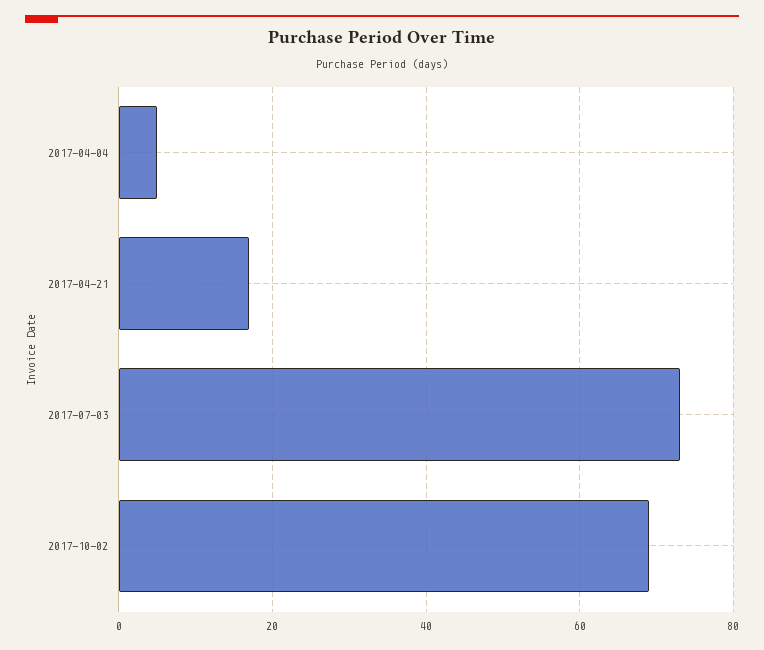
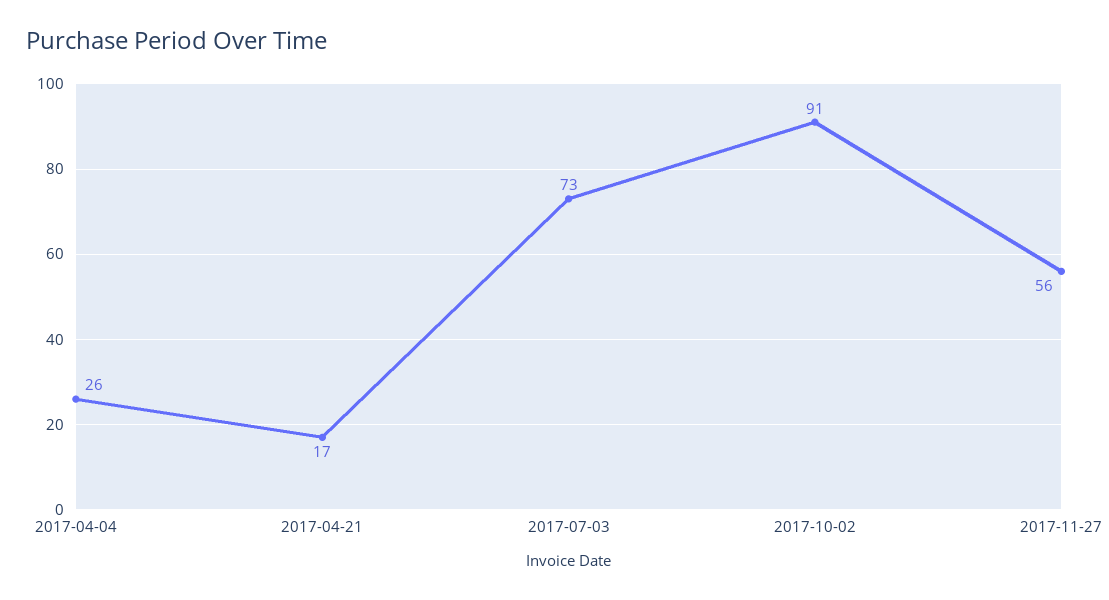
2017-04-04: 5 -> 26
2017-10-02: 70 -> 91
2017-11-27: none -> 56

